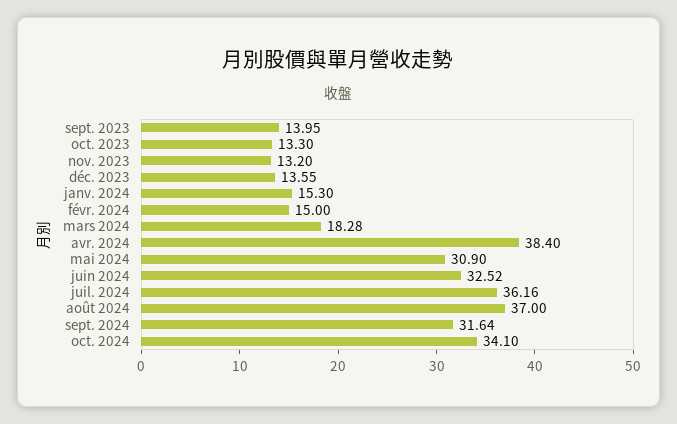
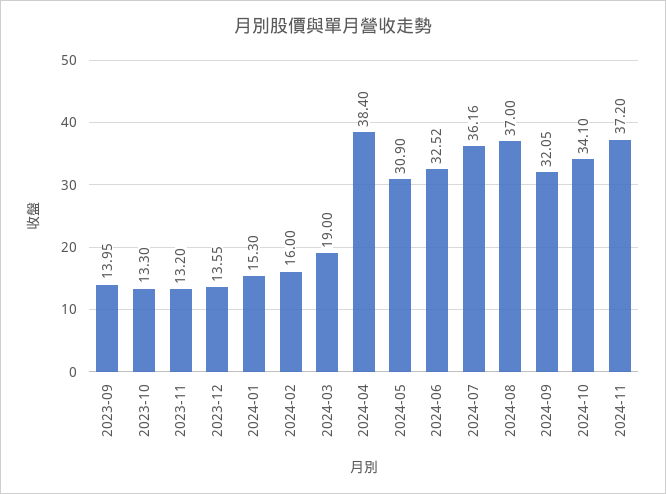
févr. 2024: 15 -> 16
mars 2024: 18.28 -> 19
sept. 2024: 31.64 -> 32.05
2024-11: none -> 37.2

